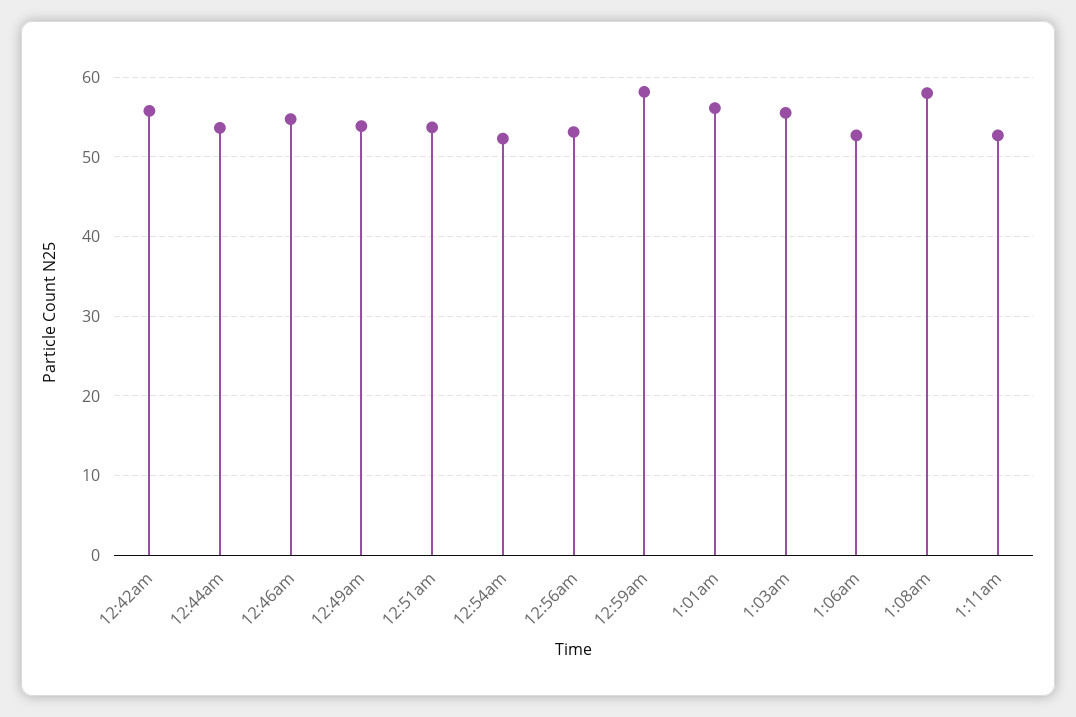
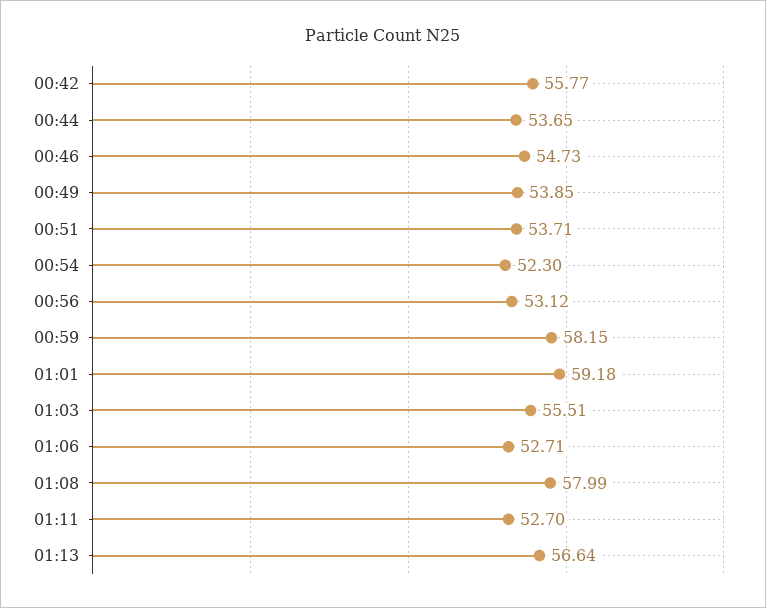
1:01am: 56 -> 59.18
01:13: none -> 56.64

